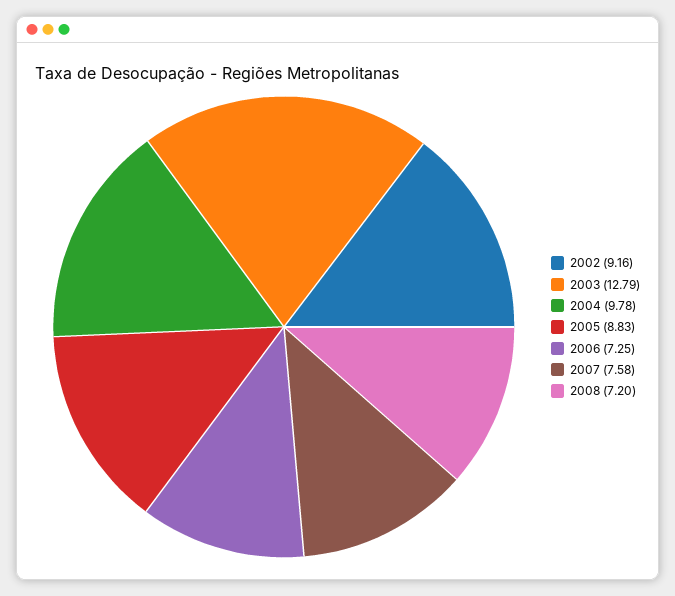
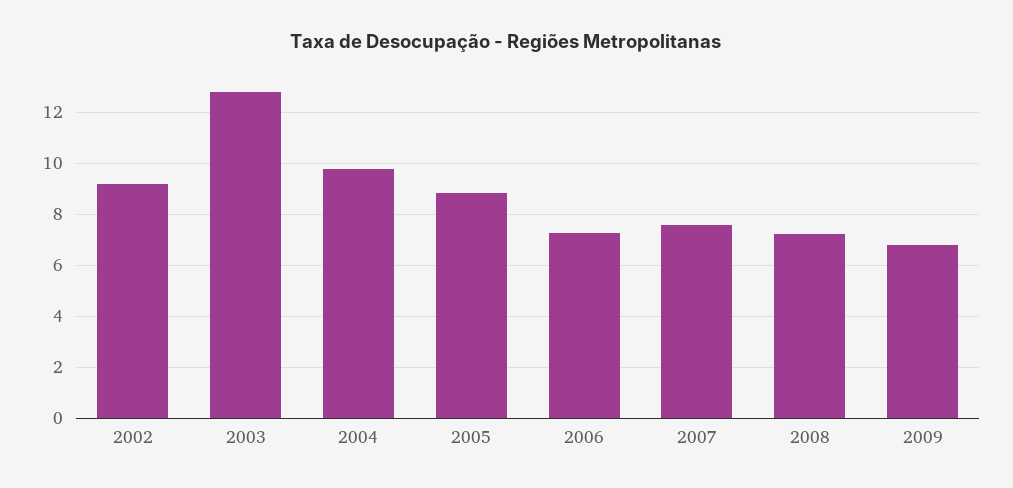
2009: none -> 6.75

